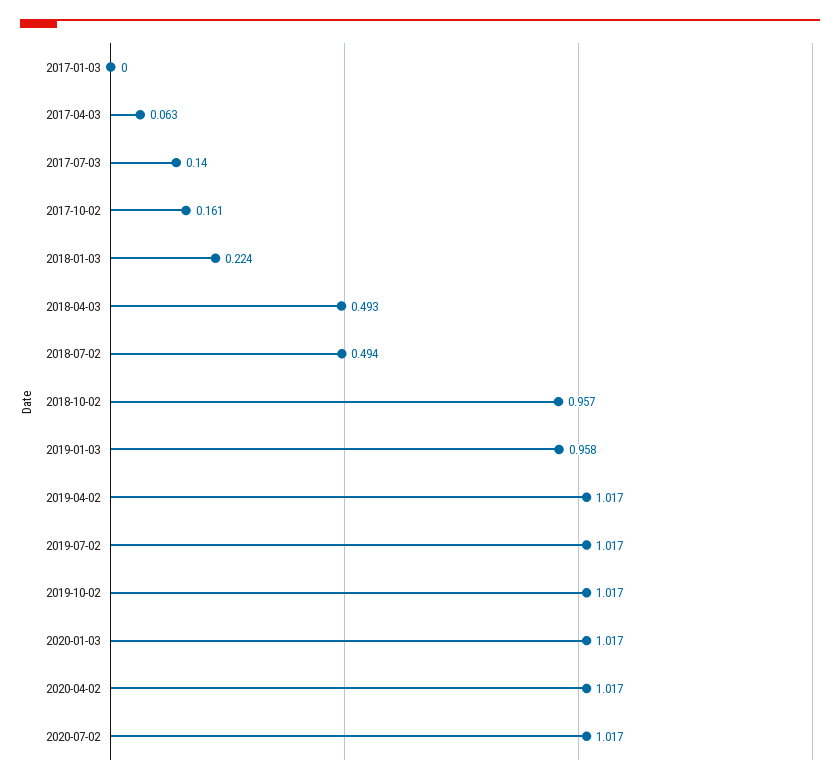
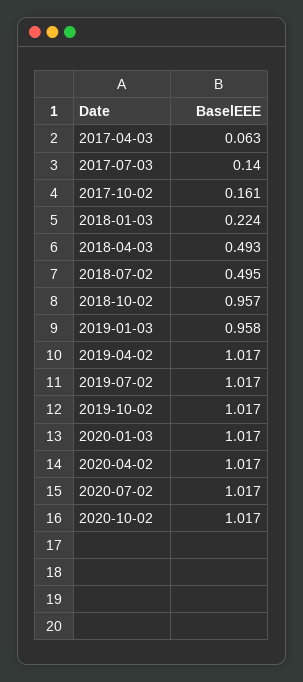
2017-01-03: 0 -> none
2018-07-02: 0.494 -> 0.495
2020-10-02: none -> 1.017

